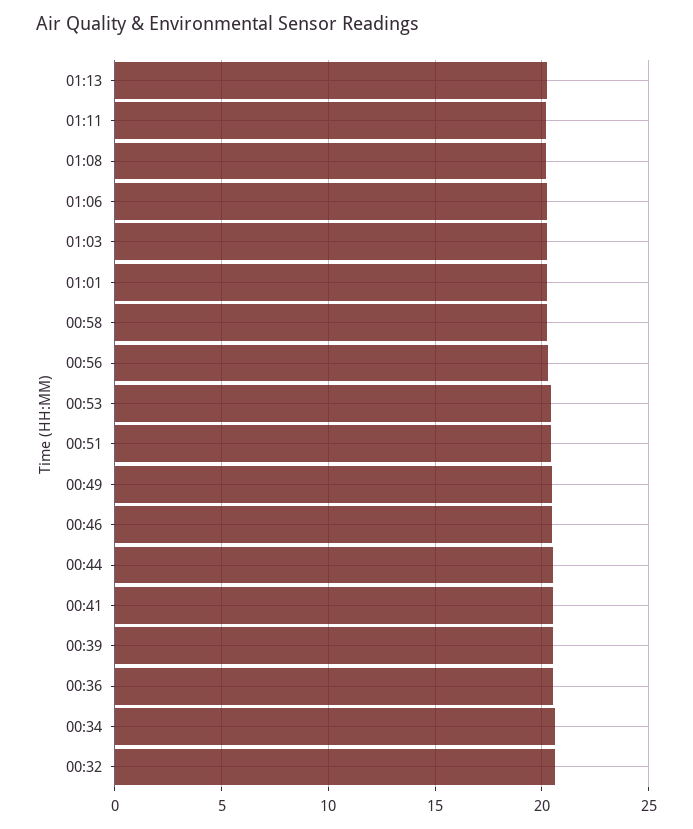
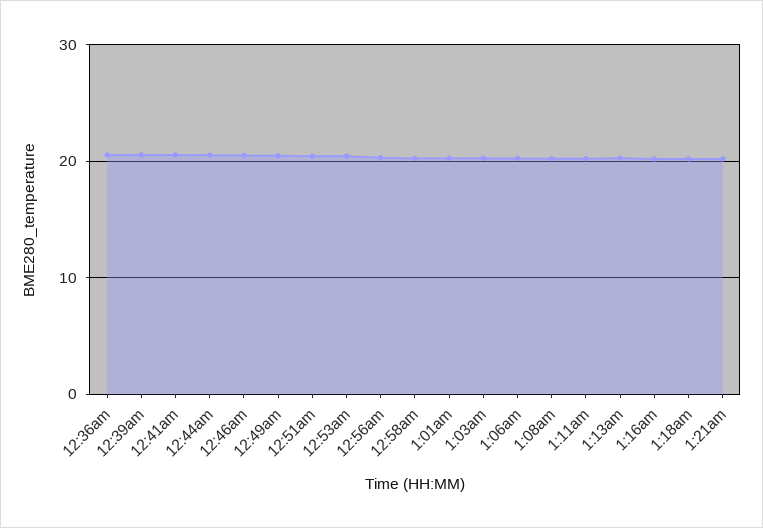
00:34: 20.5 -> none
00:32: 20.5 -> none
1:16am: none -> 20
1:18am: none -> 20
1:21am: none -> 20

